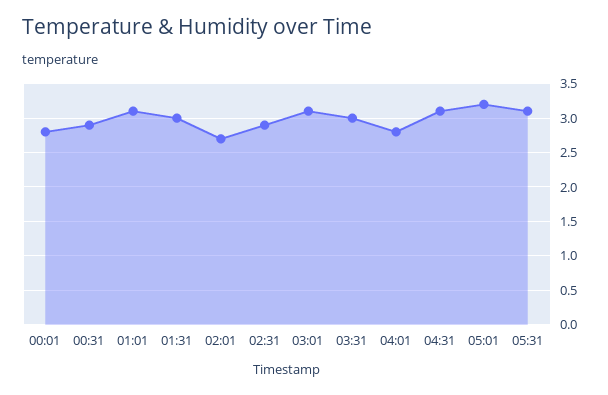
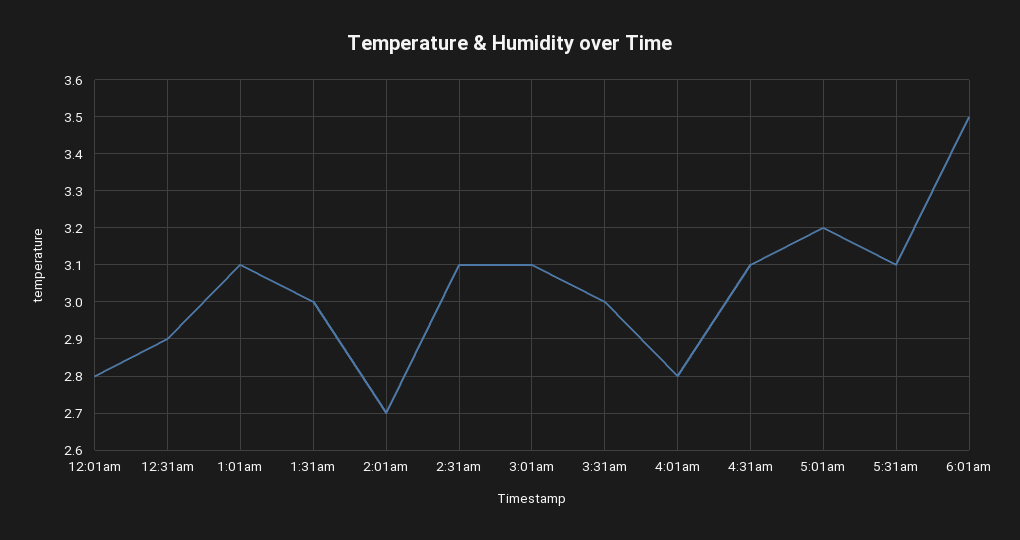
02:31: 2.9 -> 3.1
6:01am: none -> 3.5

